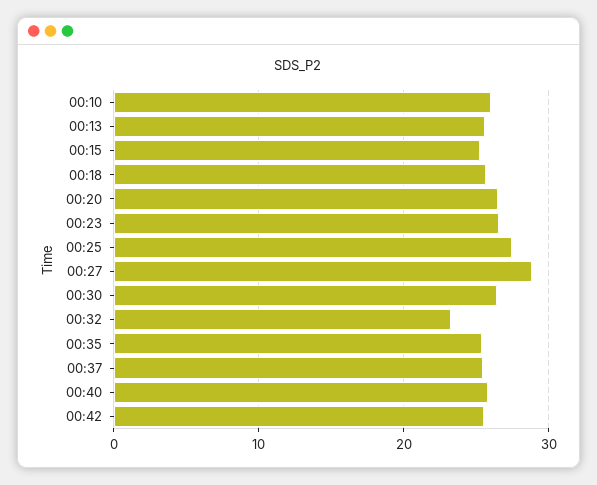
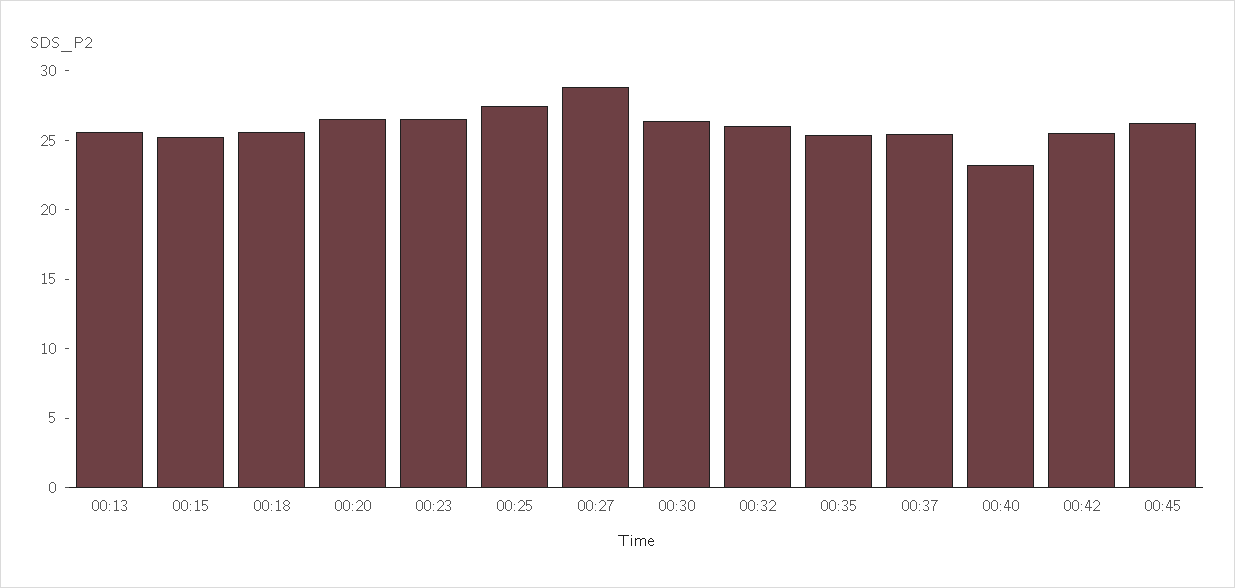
00:10: 26 -> none
00:32: 23 -> 26
00:40: 26 -> 23
00:45: none -> 26

